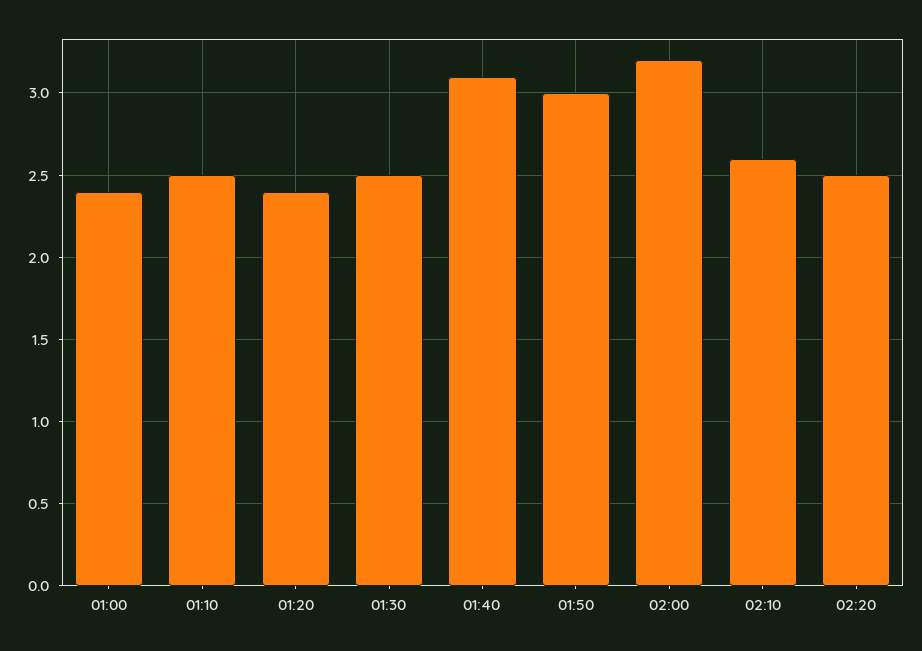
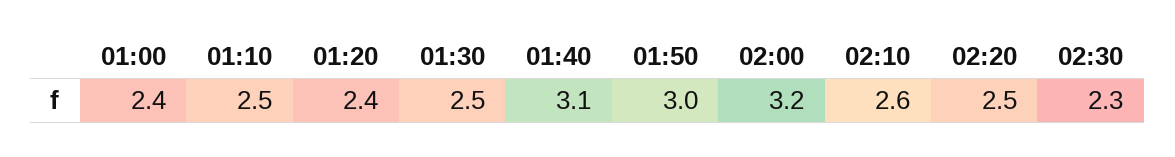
02:30: none -> 2.3

